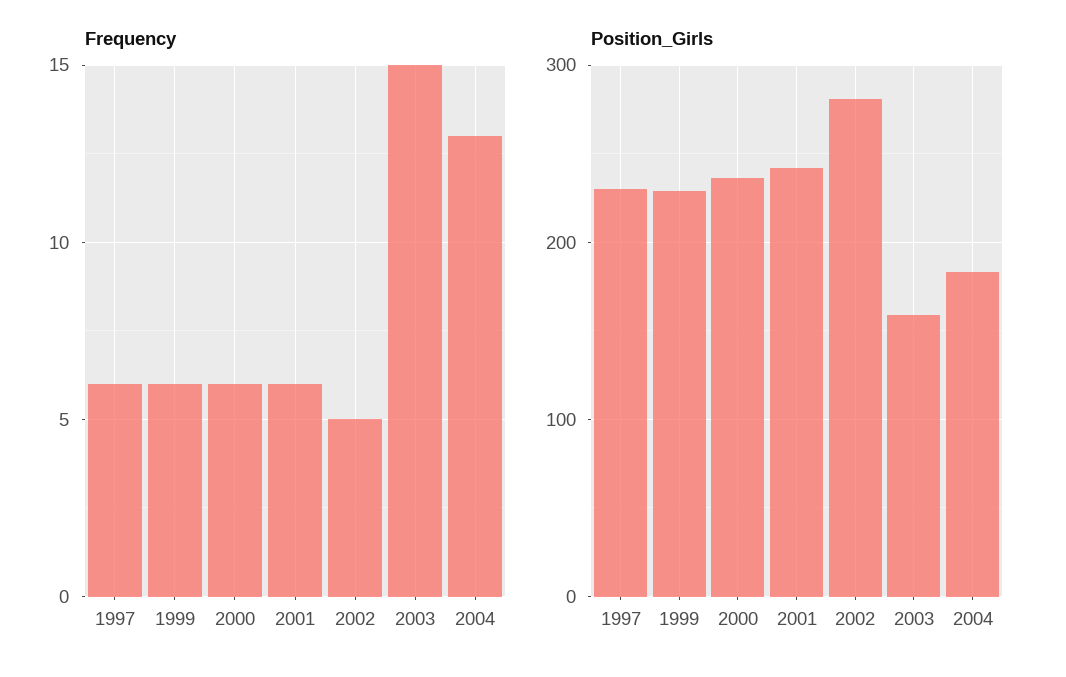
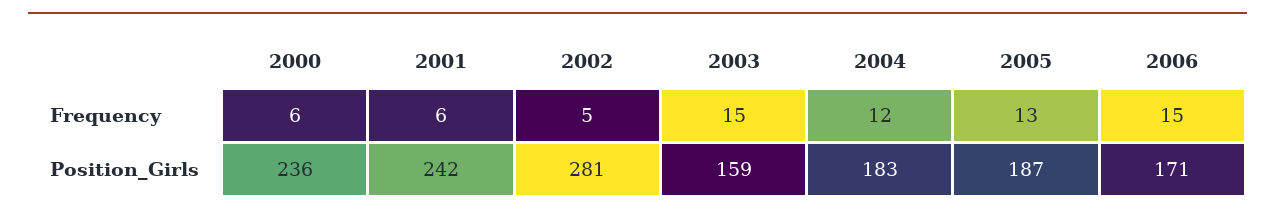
Frequency, 1997: 6 -> none
Frequency, 1999: 6 -> none
Frequency, 2004: 13 -> 12
Position_Girls, 1997: 230 -> none
Position_Girls, 1999: 230 -> none
Frequency, 2005: none -> 13
Frequency, 2006: none -> 15
Position_Girls, 2005: none -> 187
Position_Girls, 2006: none -> 171

